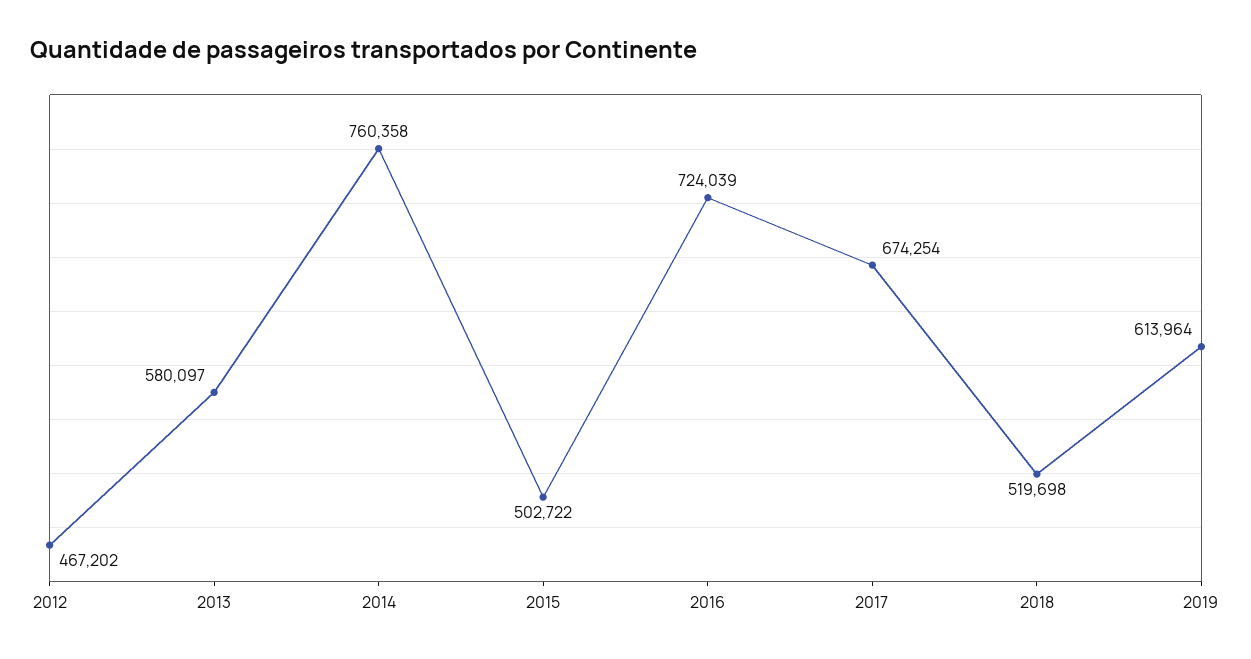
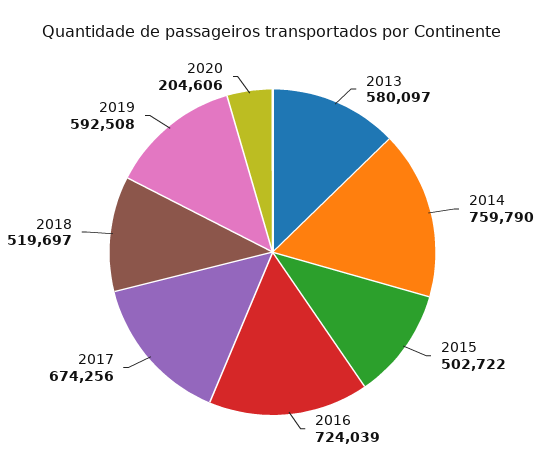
2012: 467202 -> none
2014: 760358 -> 759790
2017: 674254 -> 674256
2018: 519698 -> 519697
2019: 613964 -> 592508
2020: none -> 204606

